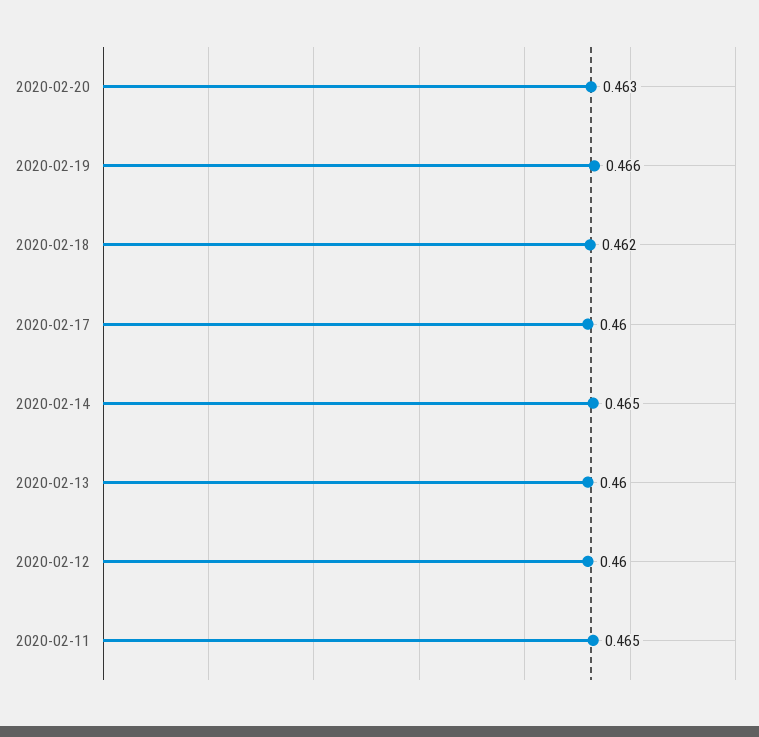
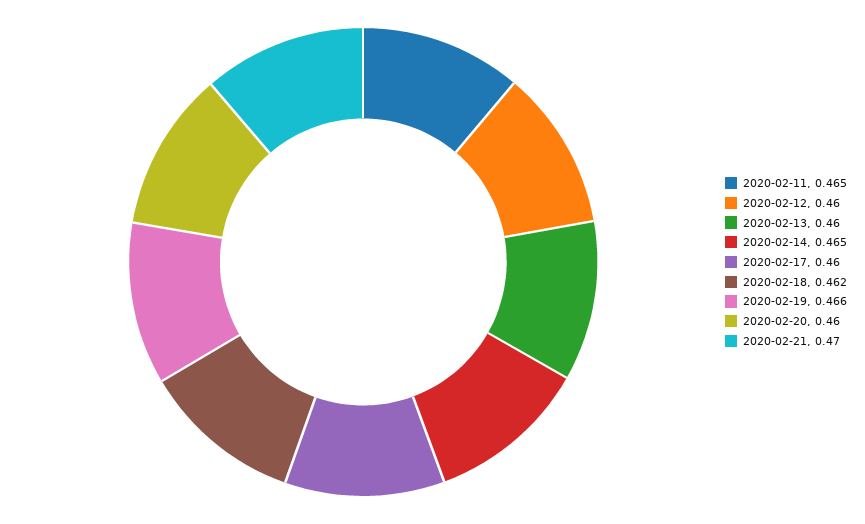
2020-02-20: 0.463 -> 0.46
2020-02-21: none -> 0.47

